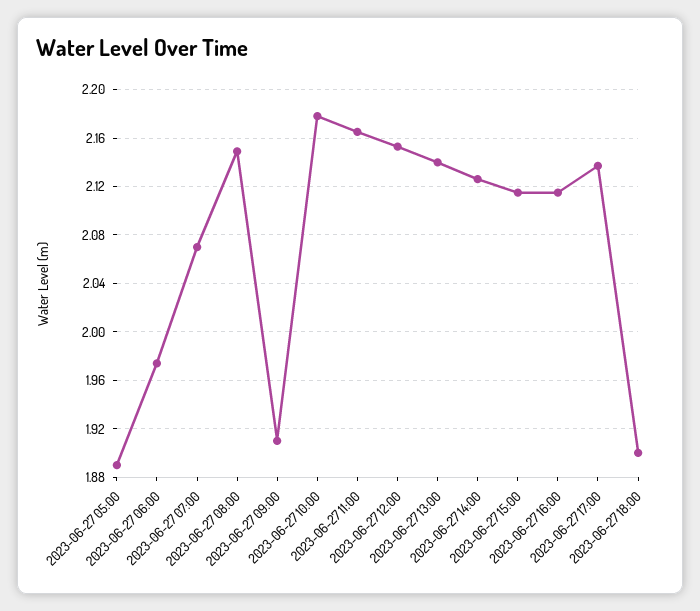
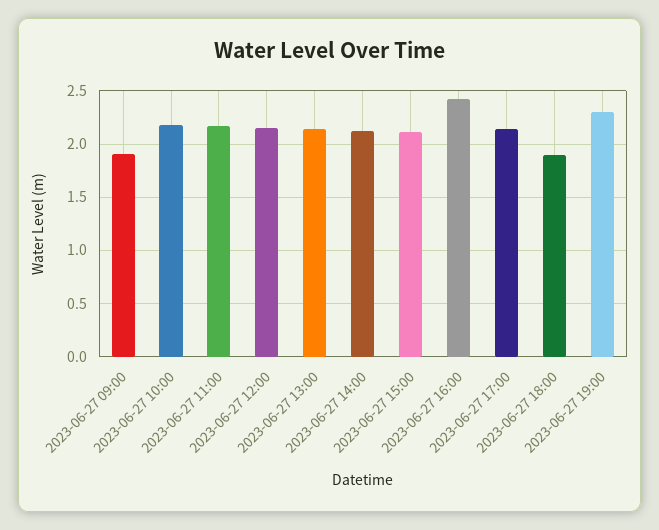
2023-06-27 05:00: 1.89 -> none
2023-06-27 06:00: 1.975 -> none
2023-06-27 07:00: 2.07 -> none
2023-06-27 08:00: 2.15 -> none
2023-06-27 16:00: 2.115 -> 2.4
2023-06-27 19:00: none -> 2.3

